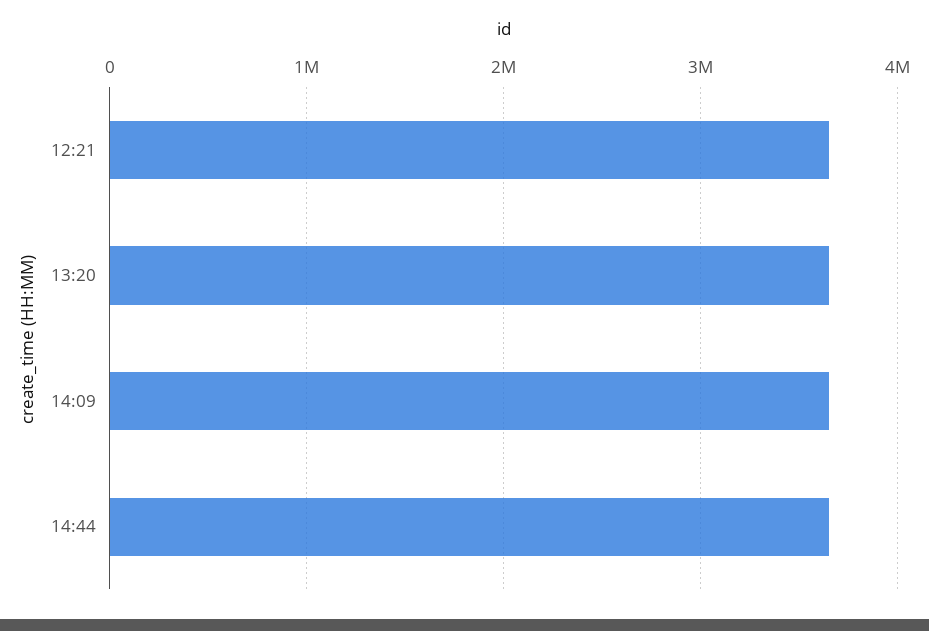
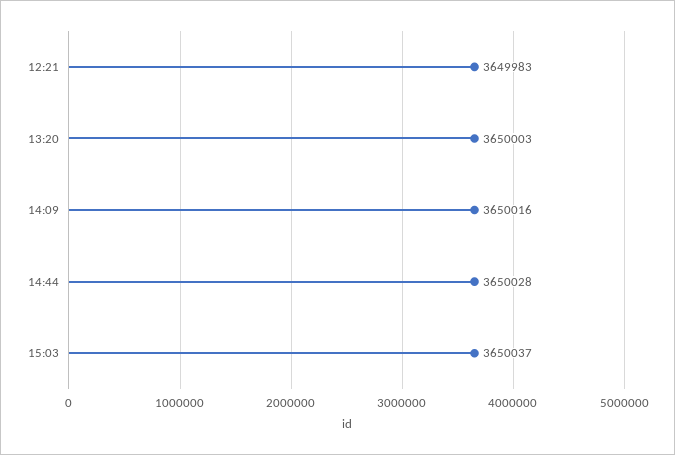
15:03: none -> 3650037

